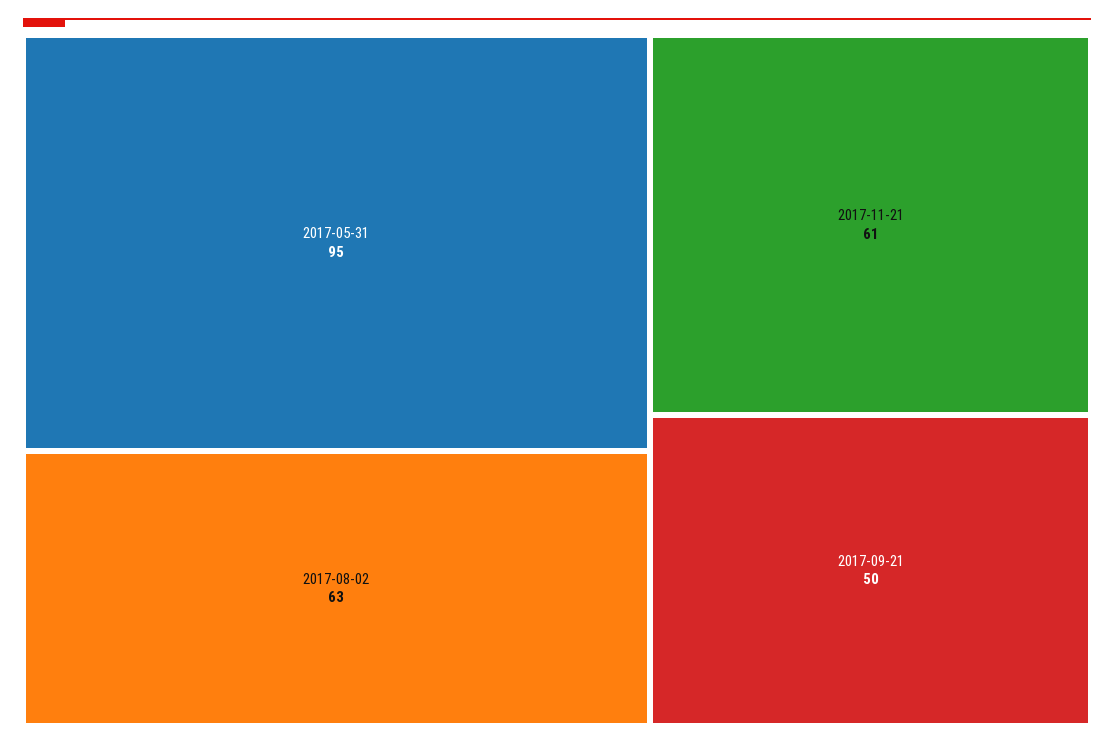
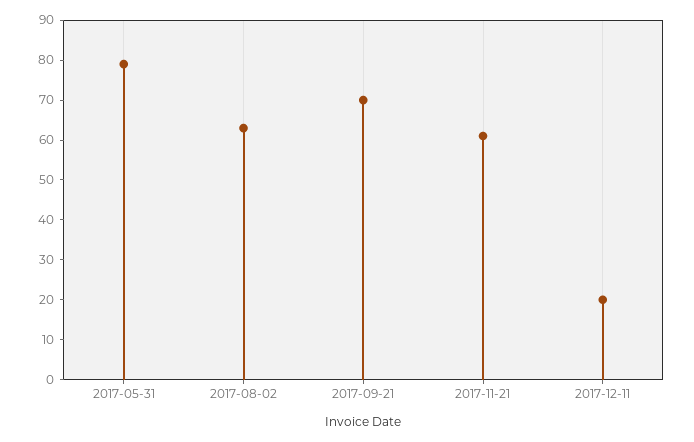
2017-05-31: 95 -> 80
2017-09-21: 50 -> 70
2017-12-11: none -> 20

